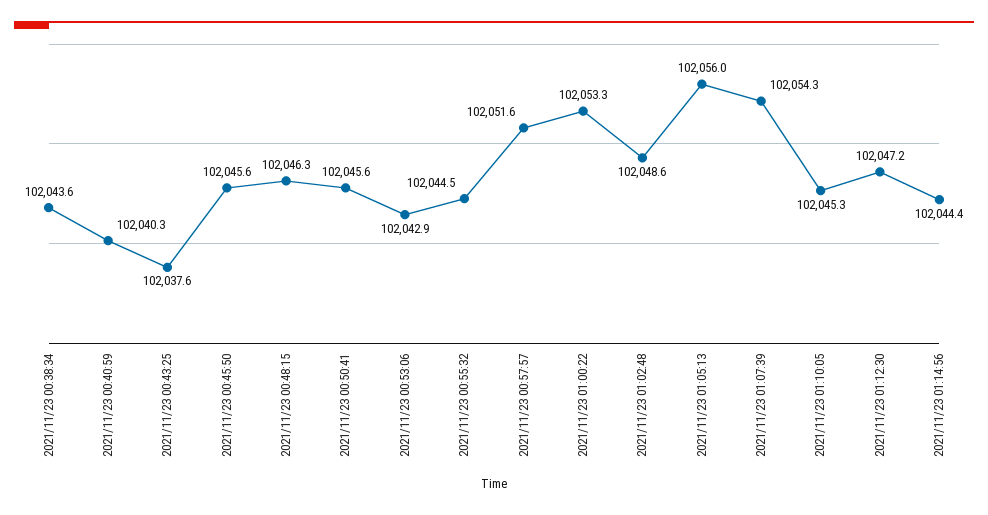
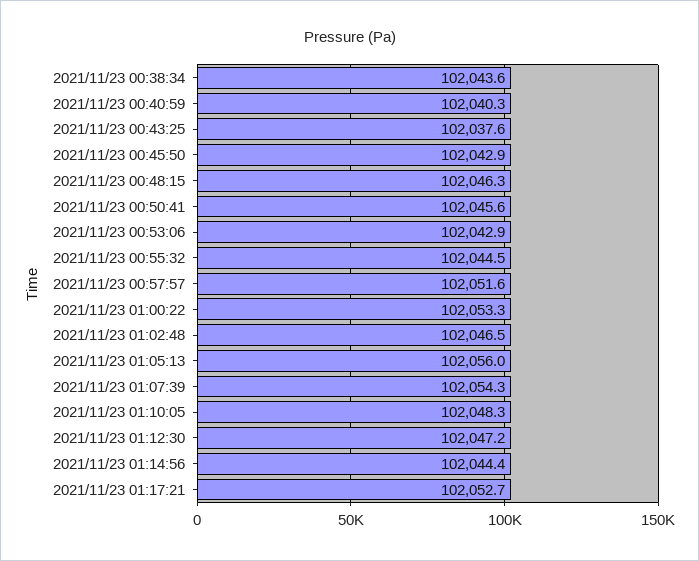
2021/11/23 00:45:50: 102045.6 -> 102042.9
2021/11/23 01:02:48: 102048.6 -> 102046.5
2021/11/23 01:10:05: 102045.3 -> 102048.3
2021/11/23 01:17:21: none -> 102052.7

